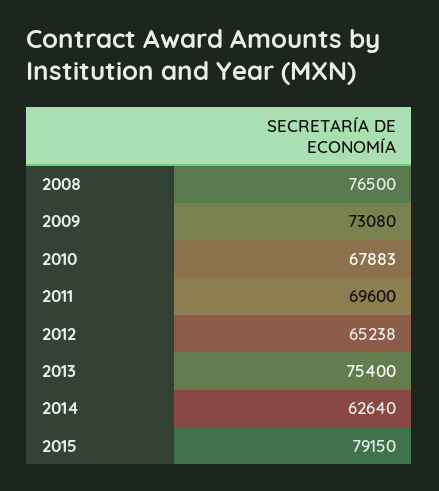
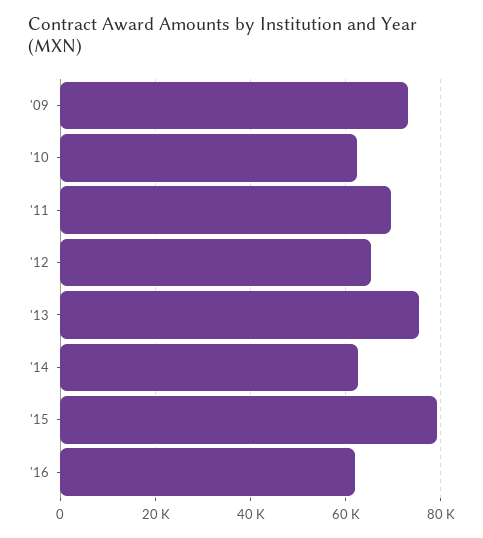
2008: 76500 -> none
2010: 67883 -> 62000
'16: none -> 62000

